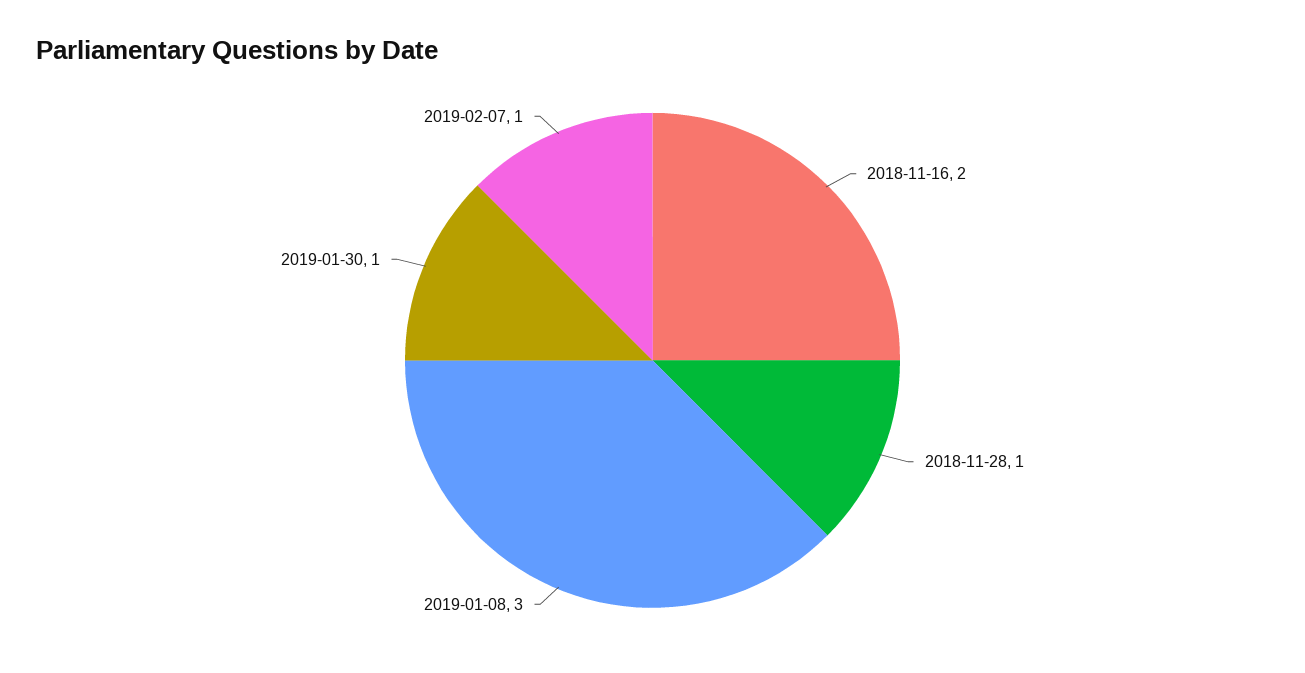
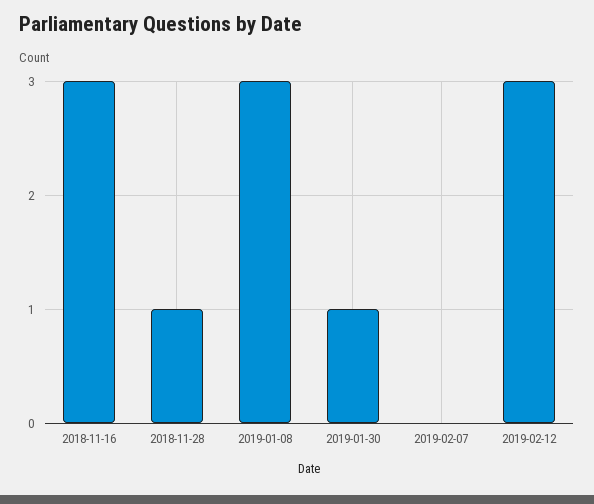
2018-11-16: 2 -> 3
2019-02-07: 1 -> 0
2019-02-12: none -> 3

